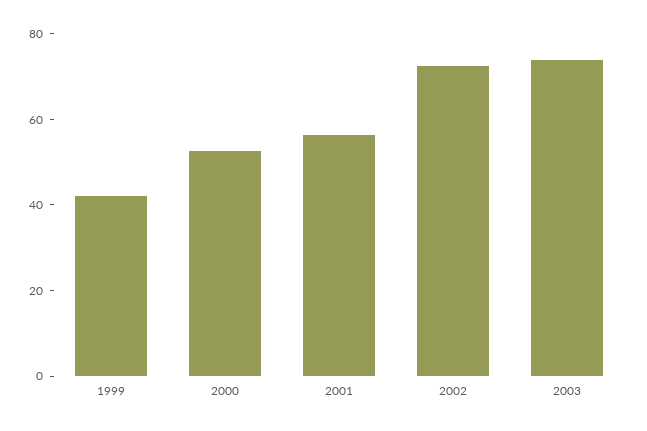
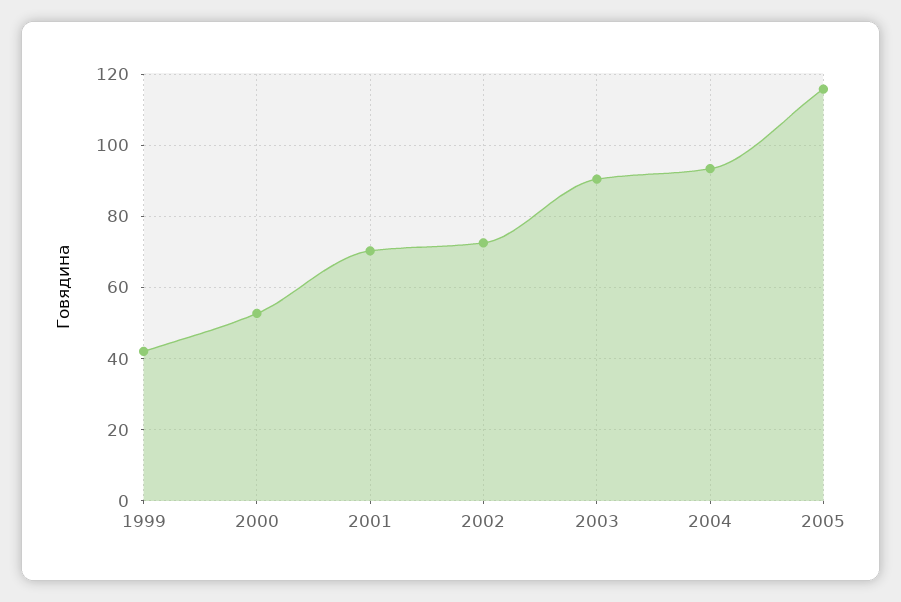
2001: 55 -> 70
2003: 75 -> 90
2004: none -> 94
2005: none -> 116

